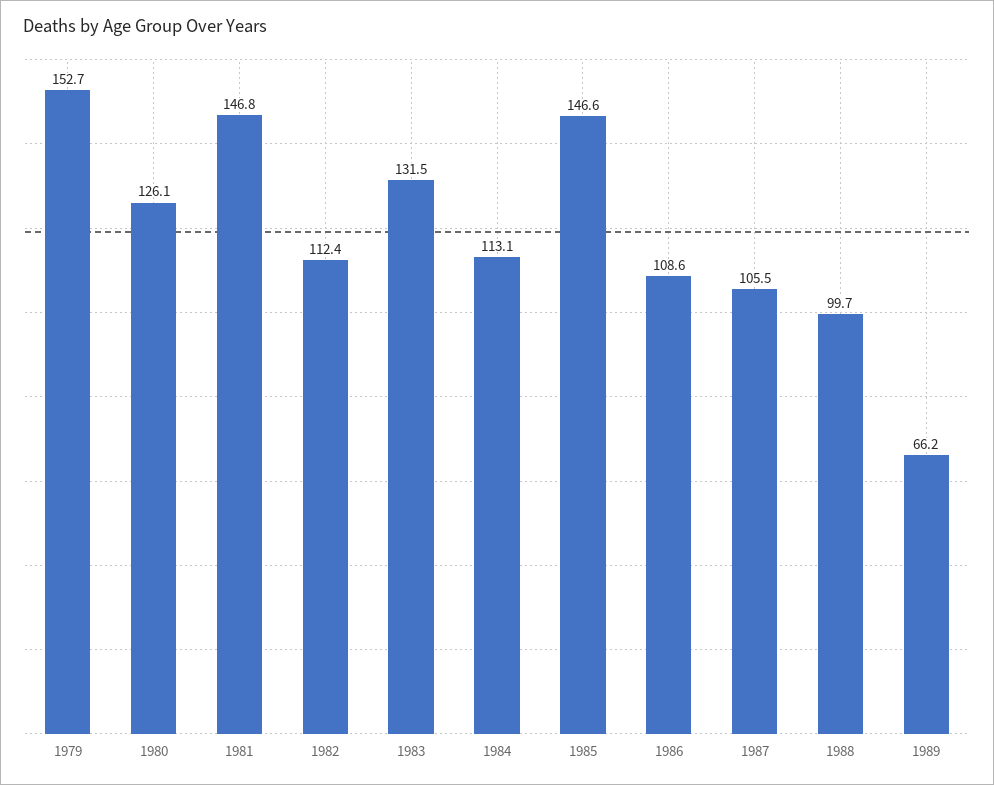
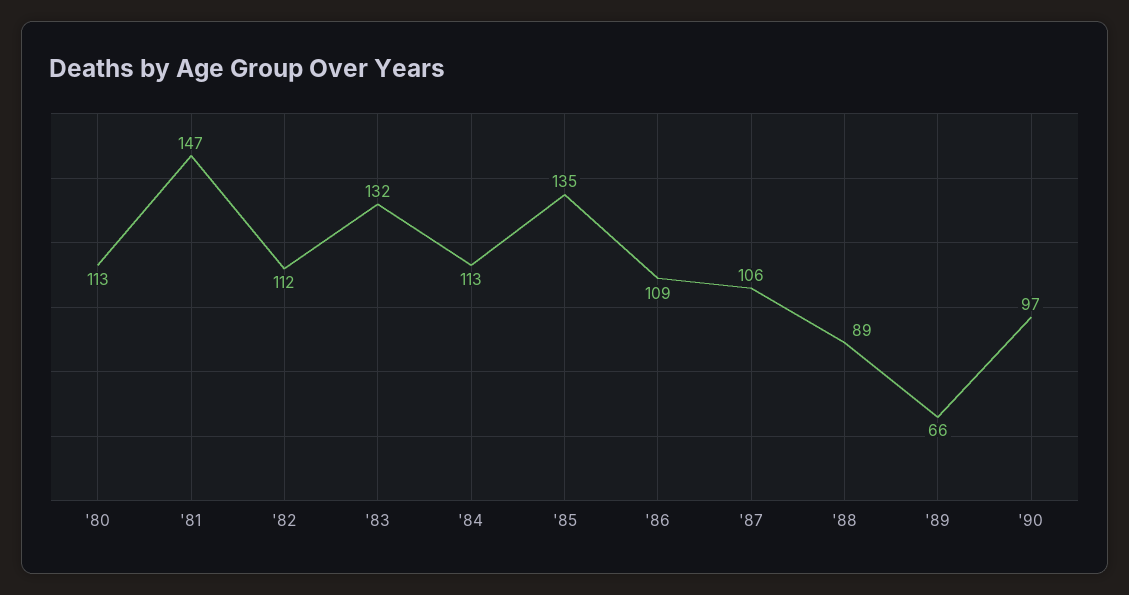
1979: 152.7 -> none
1980: 126.1 -> 113
1985: 146.6 -> 135
1988: 99.7 -> 89
'90: none -> 97

